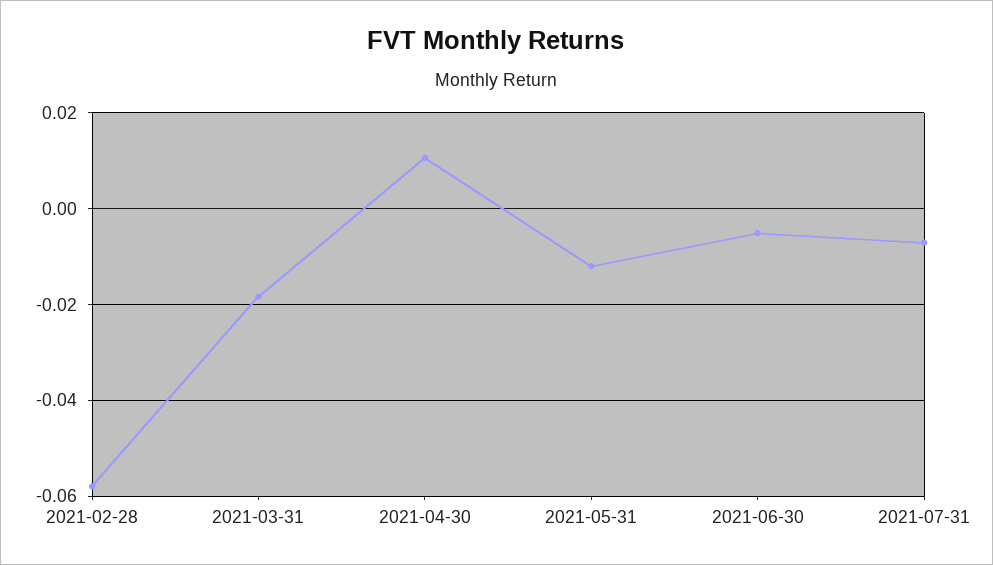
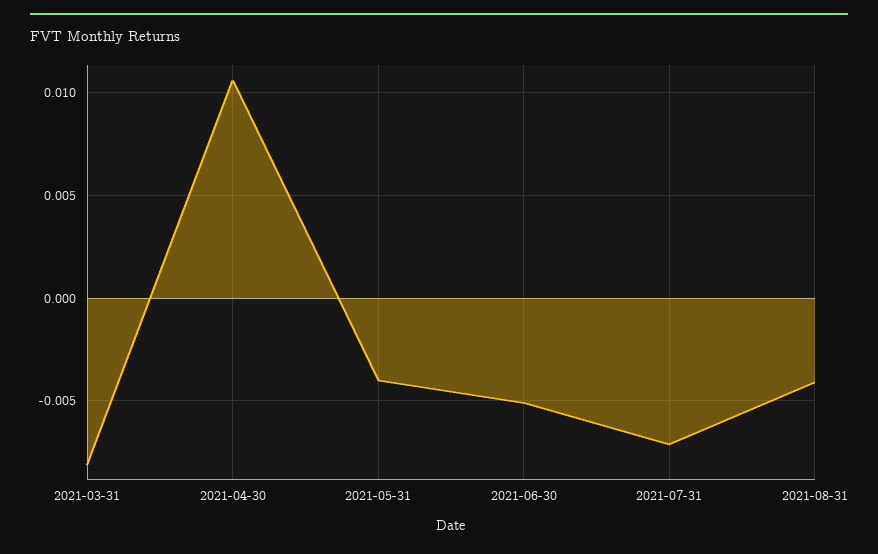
2021-02-28: -0.058 -> none
2021-03-31: -0.018 -> -0.008
2021-05-31: -0.012 -> -0.004
2021-08-31: none -> -0.004

